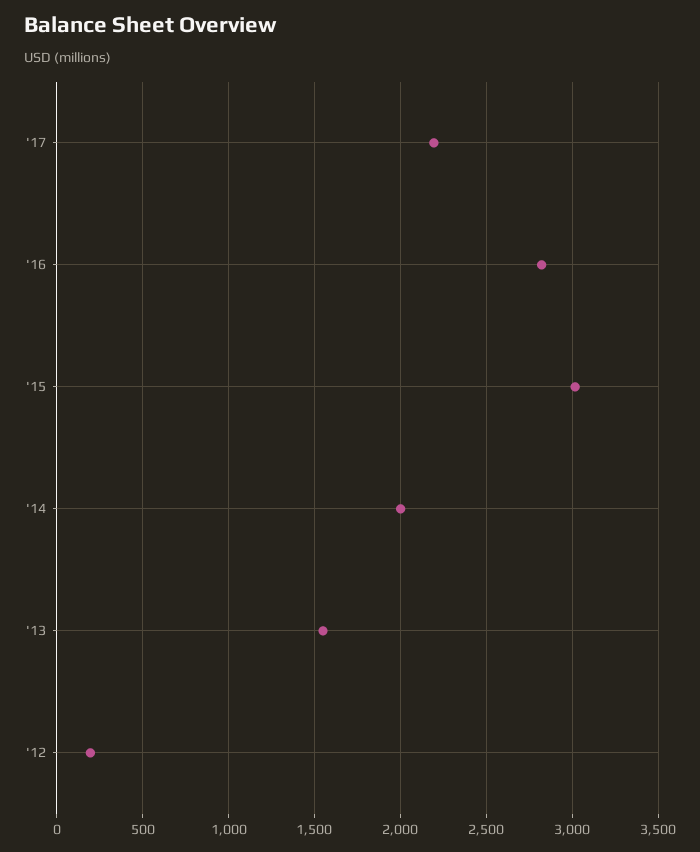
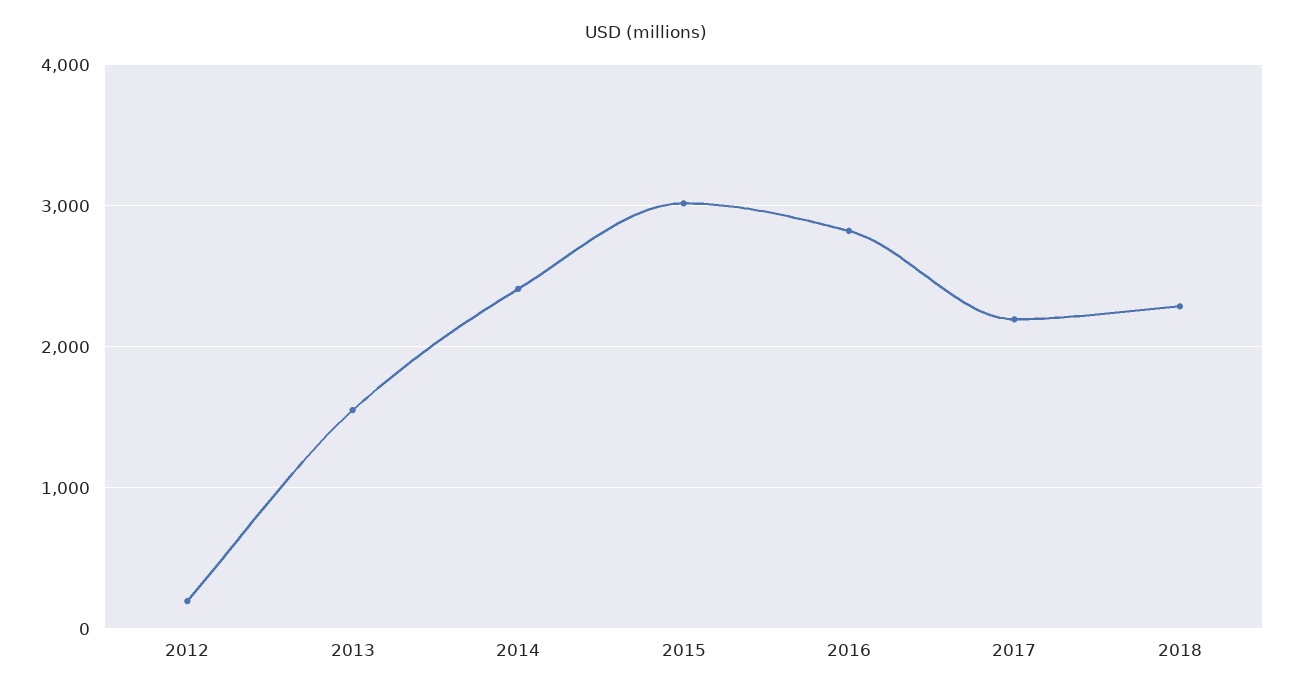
'14: 2000 -> 2400
2018: none -> 2300

